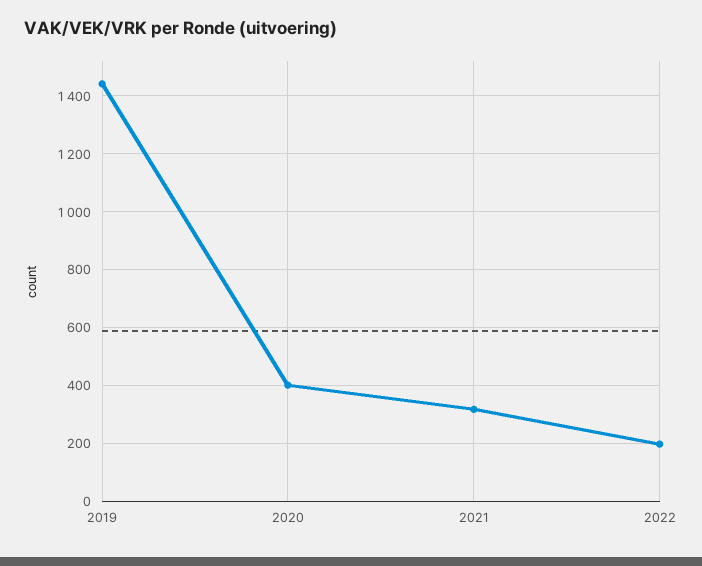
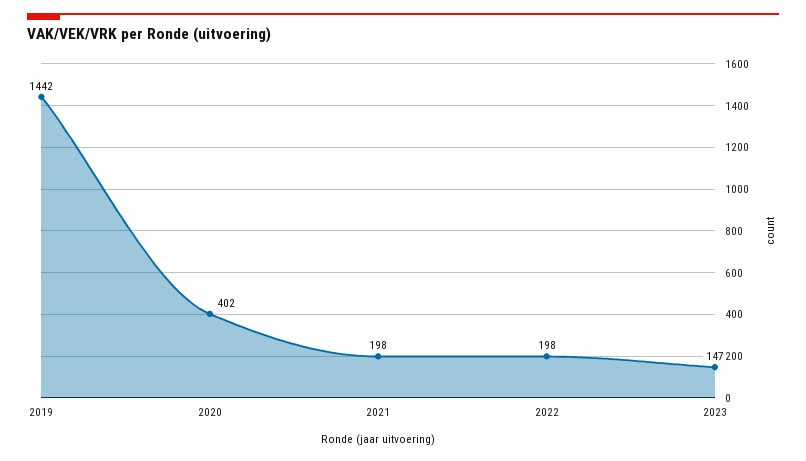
2021: 325 -> 198
2023: none -> 147

